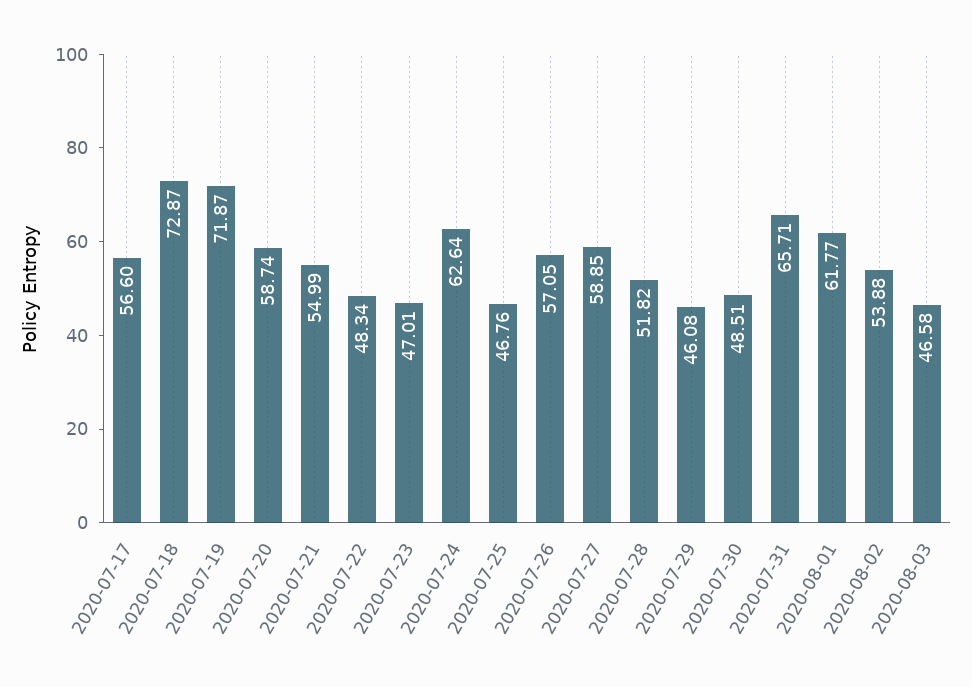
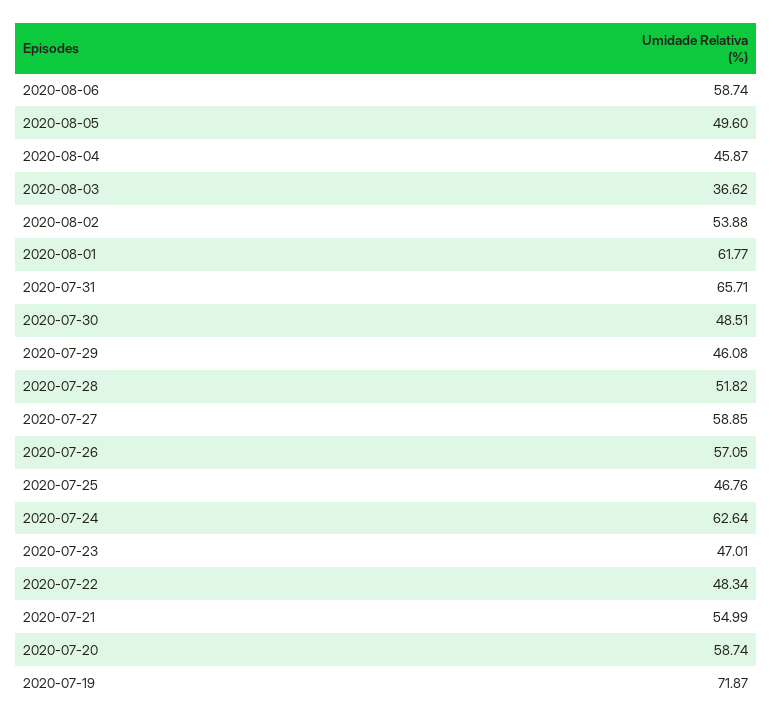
2020-07-17: 56.6 -> none
2020-07-18: 72.87 -> none
2020-08-03: 46.58 -> 36.62
2020-08-06: none -> 58.74
2020-08-05: none -> 49.6
2020-08-04: none -> 45.87

